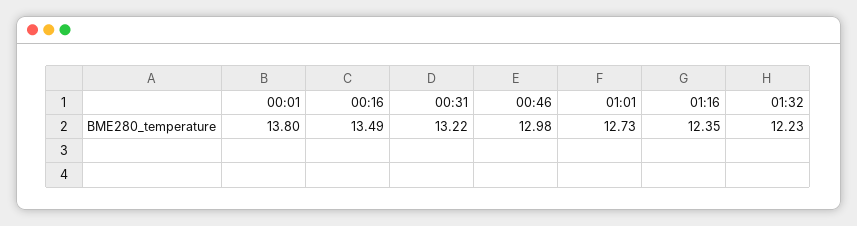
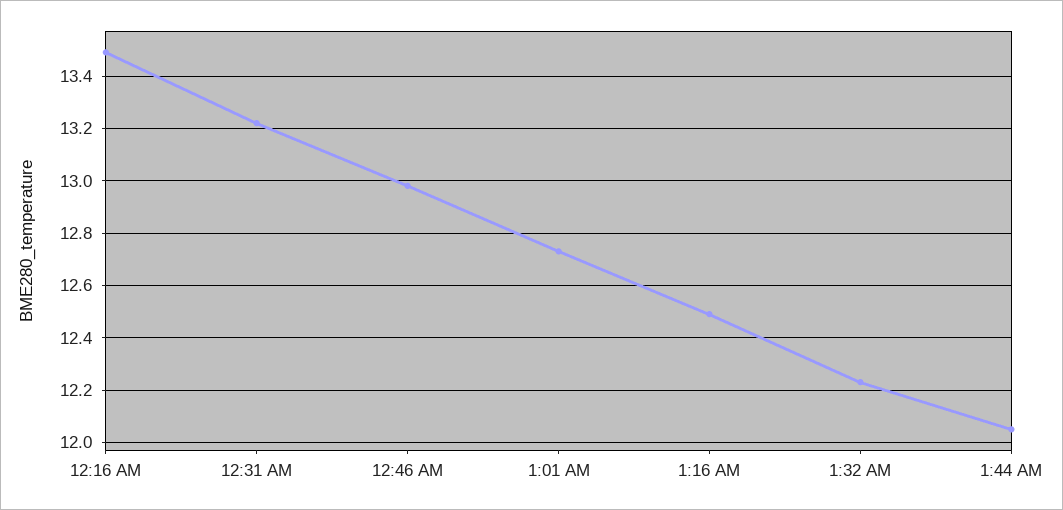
00:01: 13.8 -> none
01:16: 12.35 -> 12.5
1:44 AM: none -> 12.05

